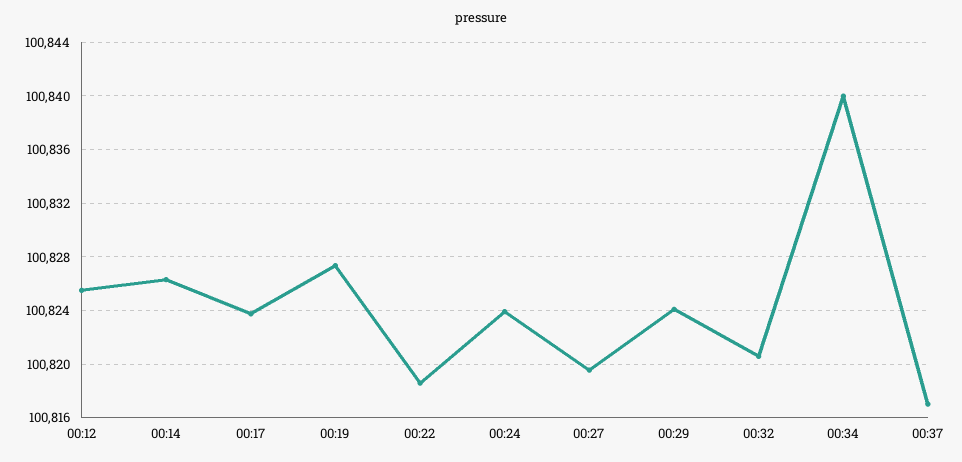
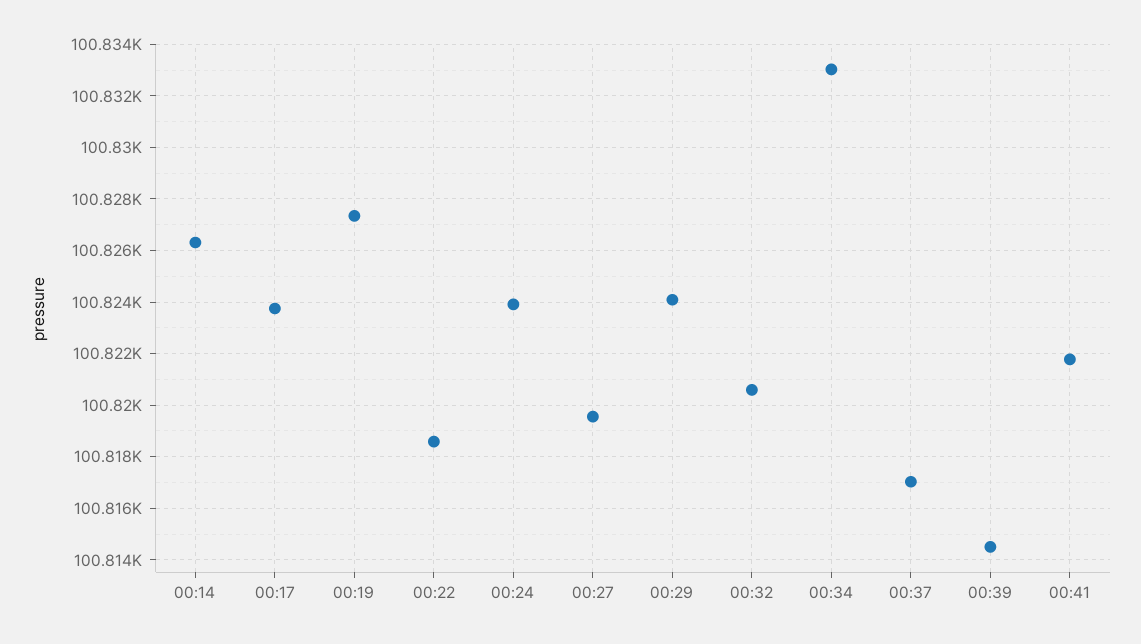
00:12: 100825.5 -> none
00:34: 100840 -> 100833
00:39: none -> 100814.5
00:41: none -> 100821.75

